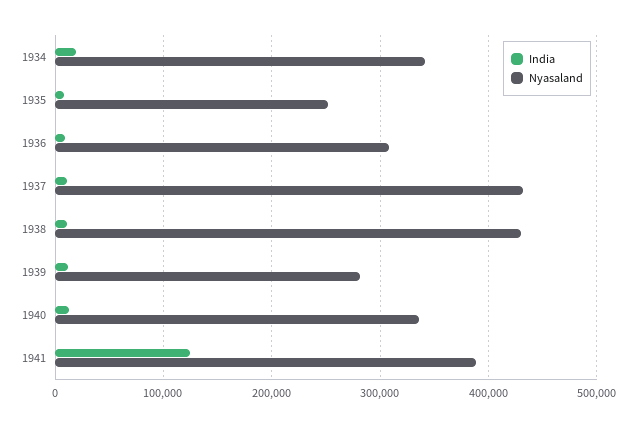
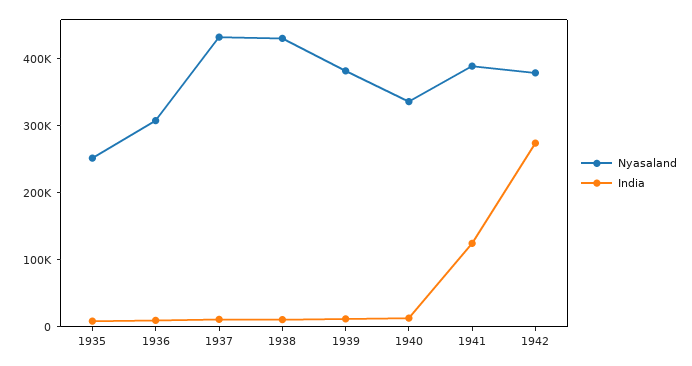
India, 1934: 20000 -> none
Nyasaland, 1934: 340000 -> none
Nyasaland, 1939: 280000 -> 380000
Nyasaland, 1942: none -> 380000
India, 1942: none -> 280000

